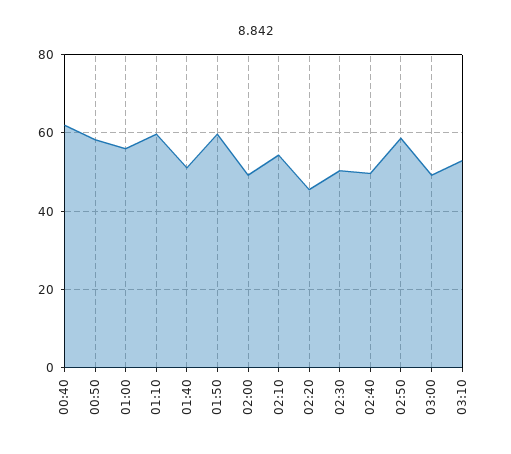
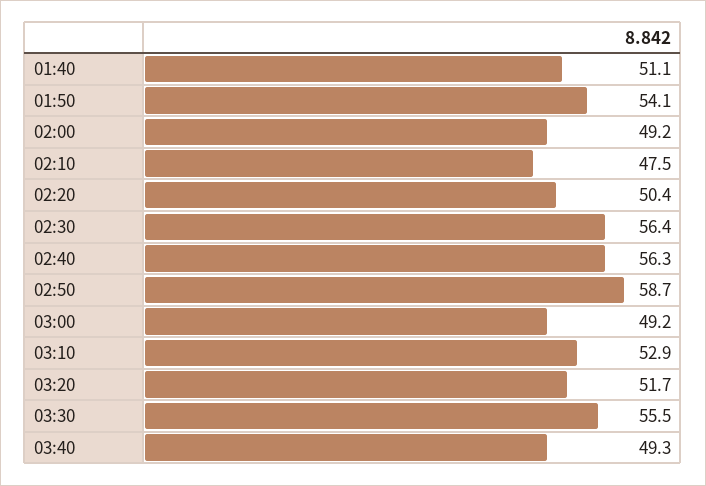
00:40: 62 -> none
00:50: 58 -> none
01:00: 56 -> none
01:10: 60 -> none
01:50: 60 -> 54.1
02:10: 54 -> 47.5
02:20: 46 -> 50.4
02:30: 50 -> 56.4
02:40: 50 -> 56.3
03:20: none -> 51.7
03:30: none -> 55.5
03:40: none -> 49.3

